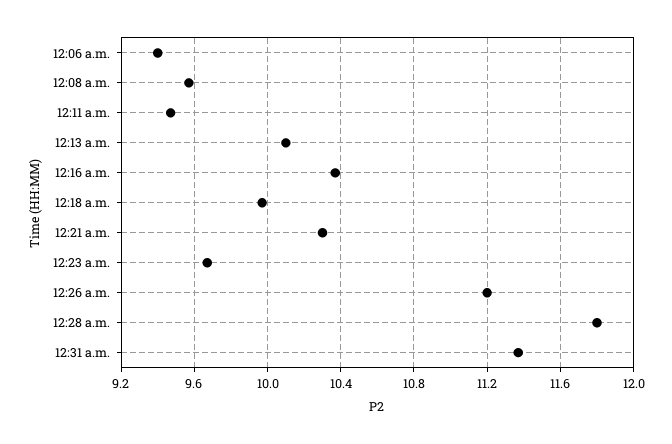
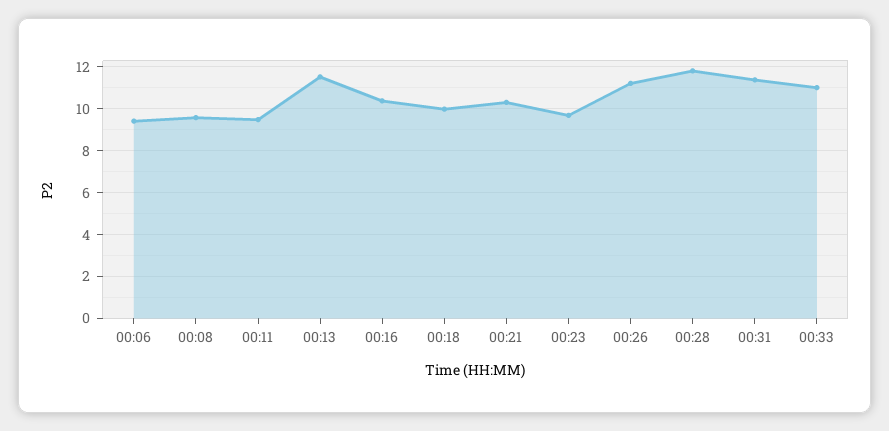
12:13 a.m.: 10.1 -> 11.5
00:33: none -> 11

